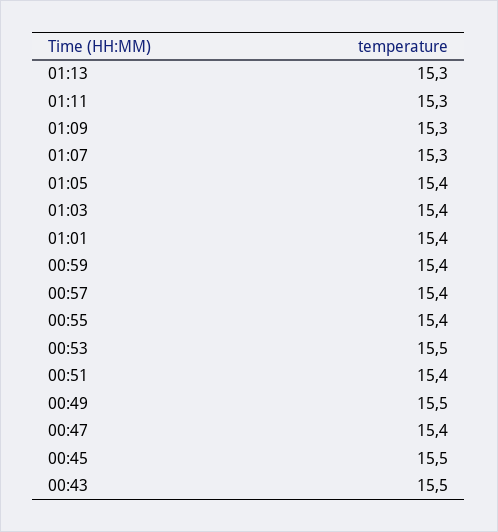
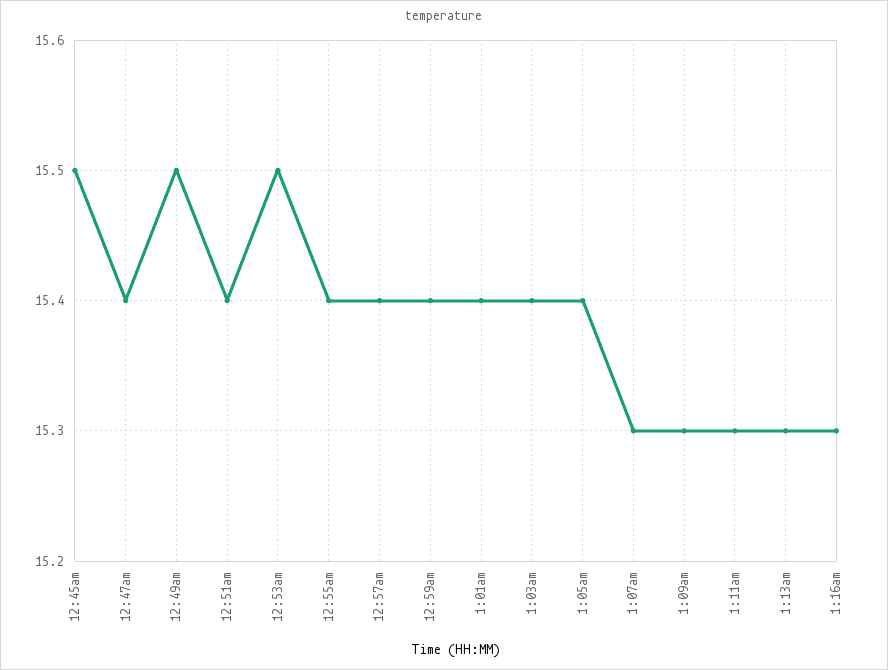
00:43: 15.5 -> none
1:16am: none -> 15.3

